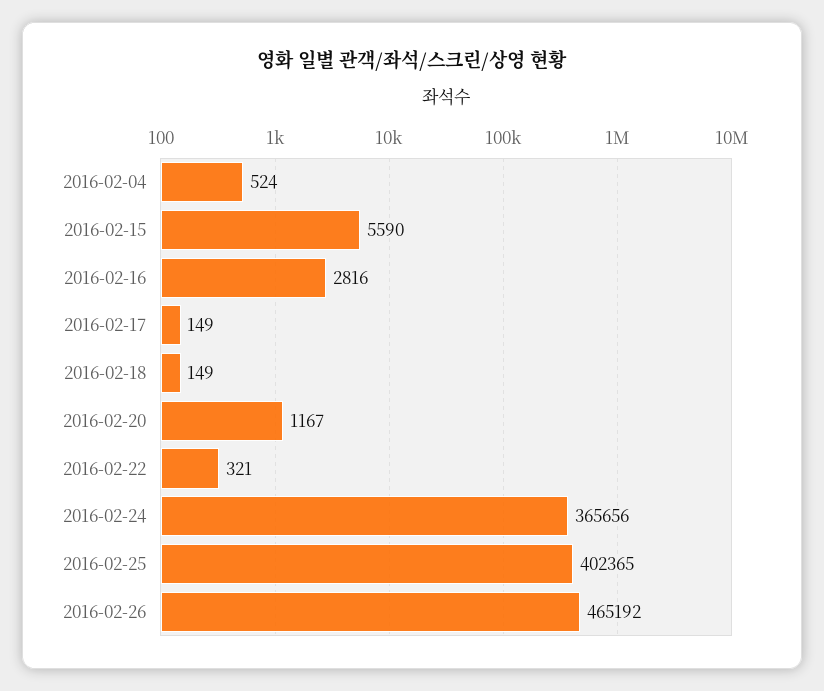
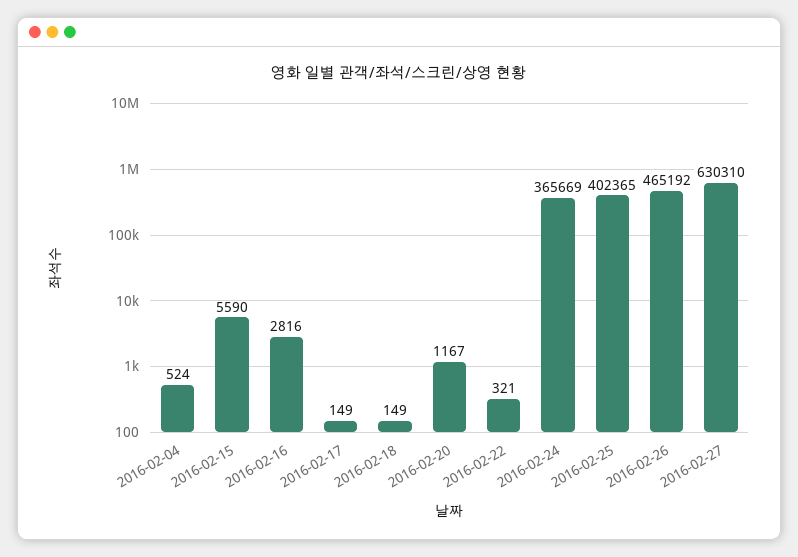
2016-02-24: 365656 -> 365669
2016-02-27: none -> 630310

